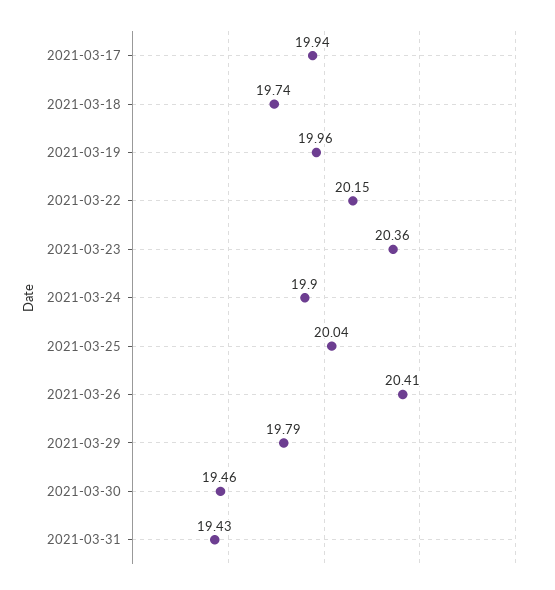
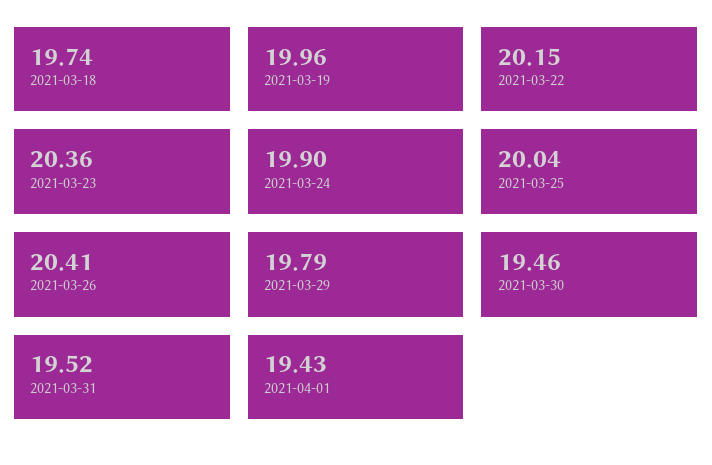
2021-03-17: 19.94 -> none
2021-03-31: 19.43 -> 19.52
2021-04-01: none -> 19.43

